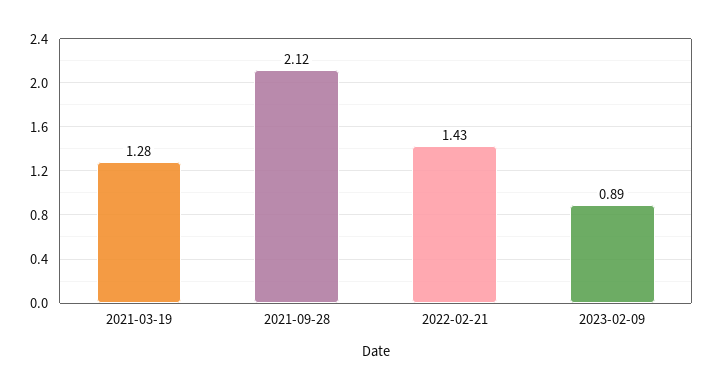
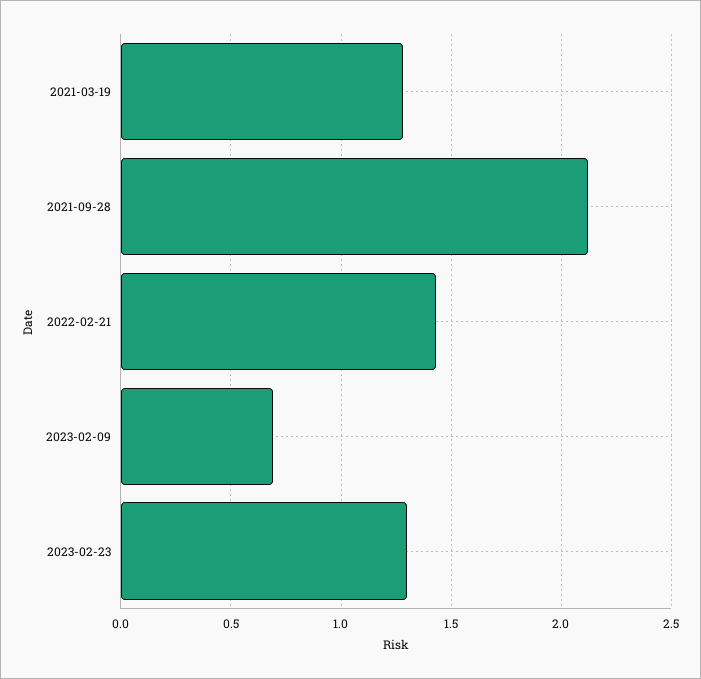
2023-02-09: 0.89 -> 0.7
2023-02-23: none -> 1.3

